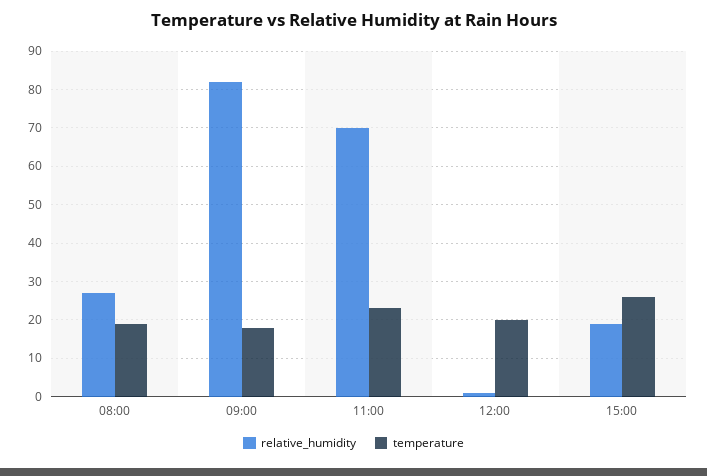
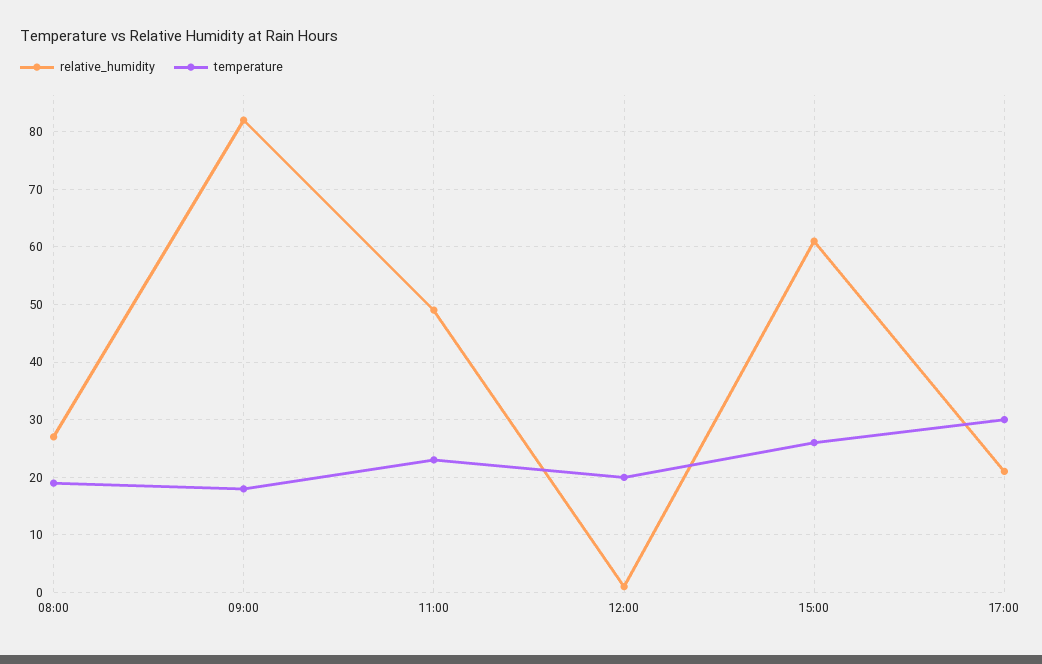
relative_humidity, 11:00: 70 -> 50
relative_humidity, 15:00: 20 -> 60
relative_humidity, 17:00: none -> 20
temperature, 17:00: none -> 30

